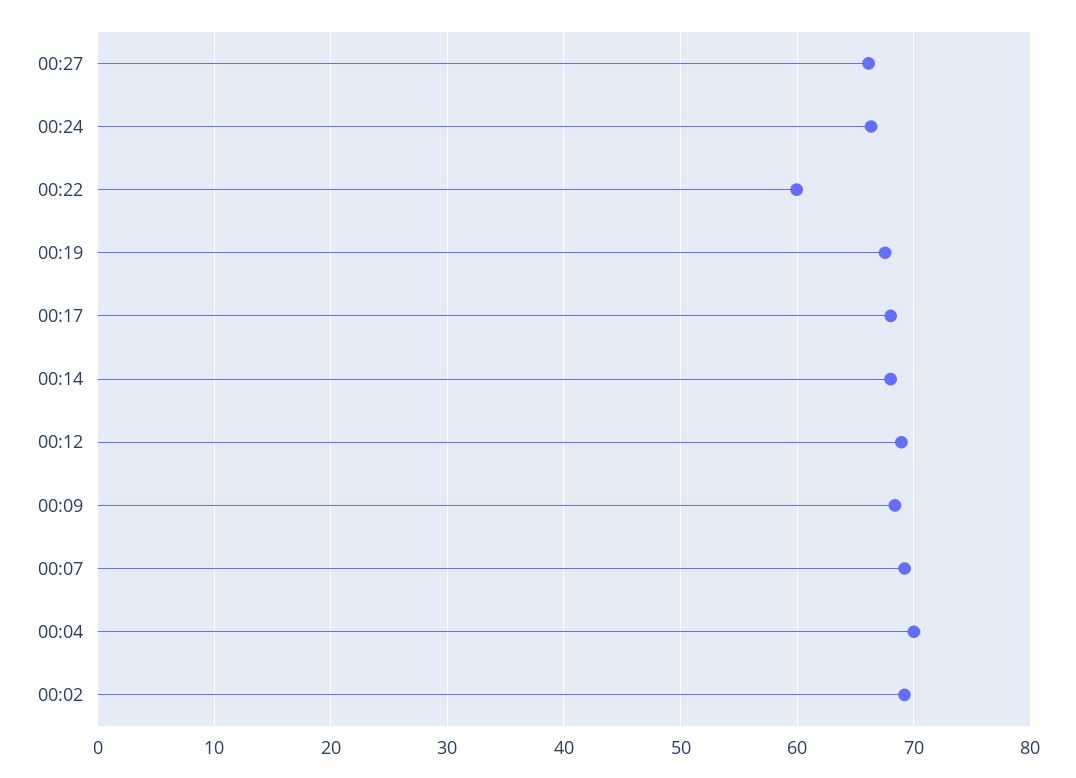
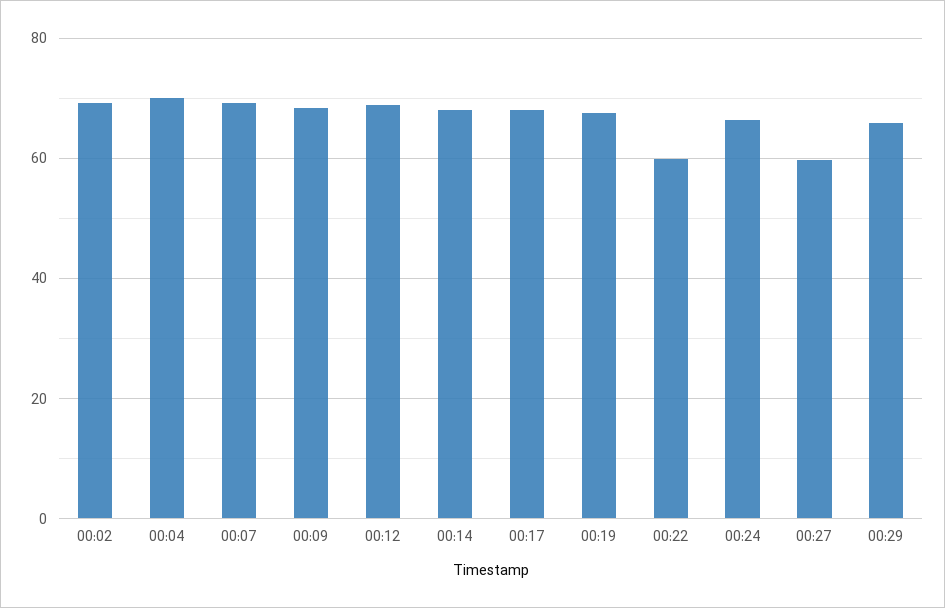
00:27: 66 -> 60
00:29: none -> 66

